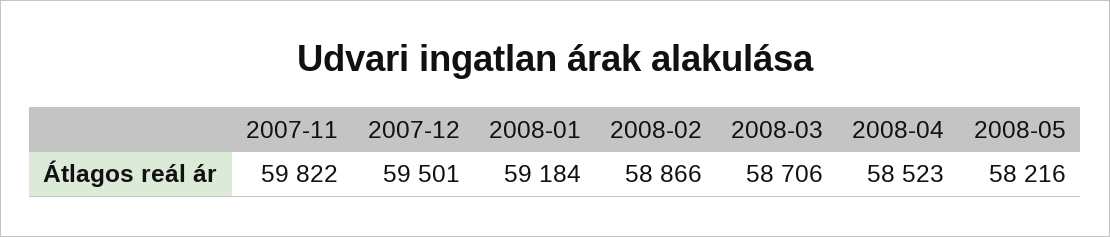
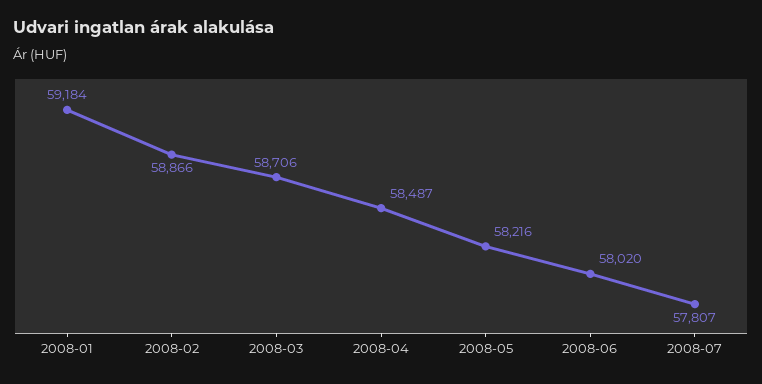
2007-11: 59822 -> none
2007-12: 59501 -> none
2008-04: 58523 -> 58487
2008-06: none -> 58020
2008-07: none -> 57807

